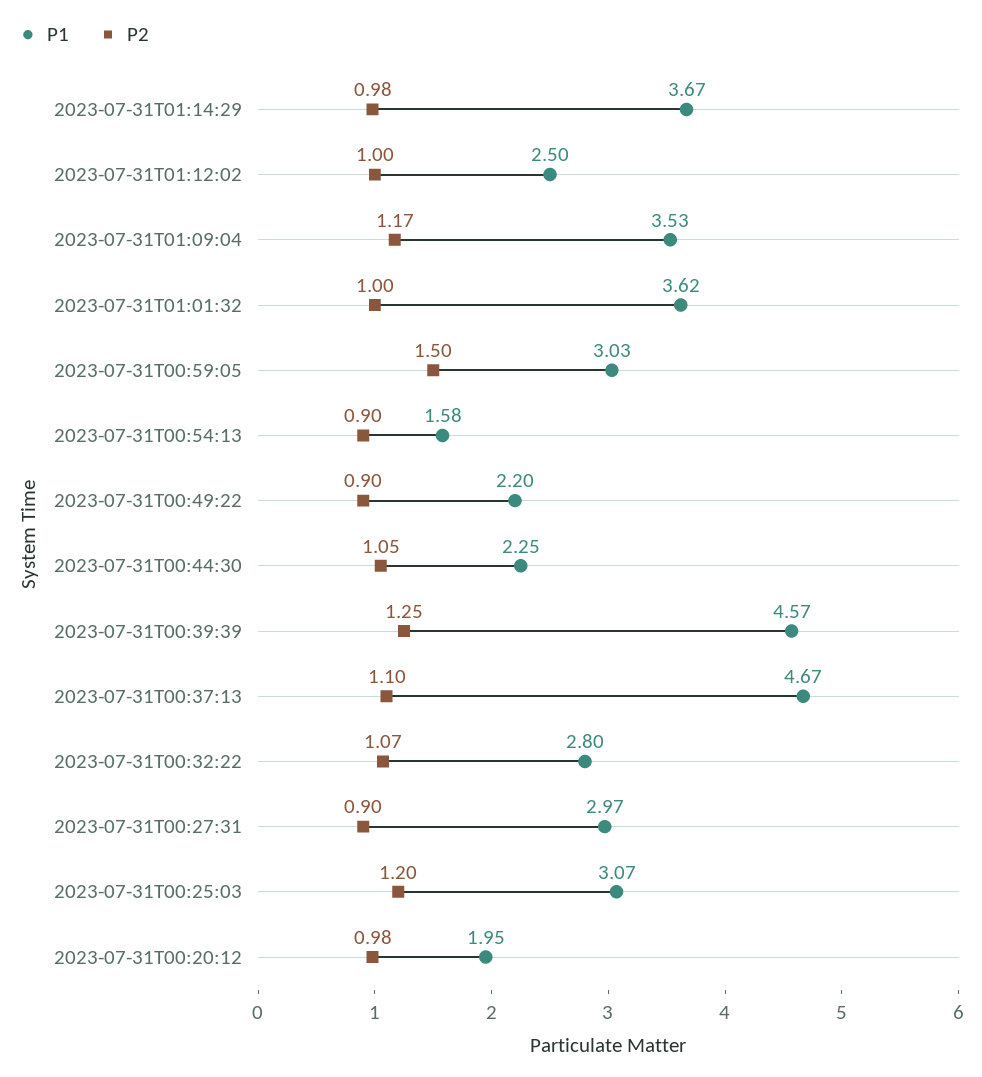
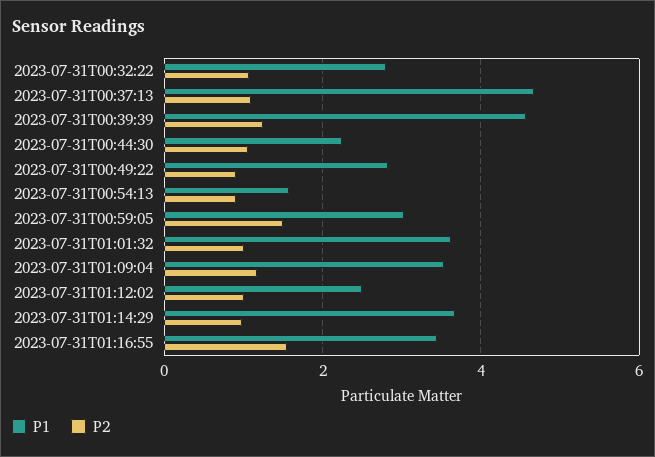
P1, 2023-07-31T00:49:22: 2.2 -> 2.8
P1, 2023-07-31T00:27:31: 2.97 -> none
P2, 2023-07-31T00:27:31: 0.9 -> none
P1, 2023-07-31T00:25:03: 3.07 -> none
P2, 2023-07-31T00:25:03: 1.2 -> none
P1, 2023-07-31T00:20:12: 1.95 -> none
P2, 2023-07-31T00:20:12: 0.98 -> none
P1, 2023-07-31T01:16:55: none -> 3.4
P2, 2023-07-31T01:16:55: none -> 1.6

